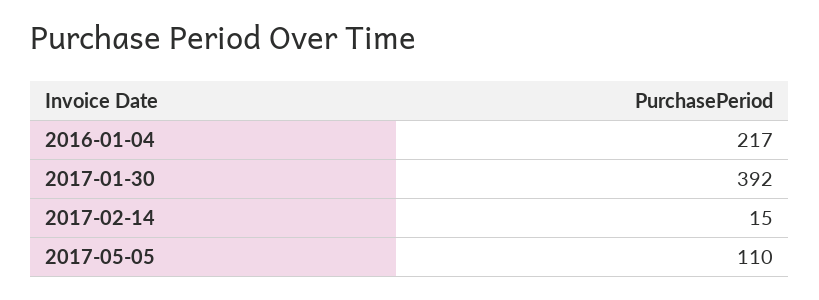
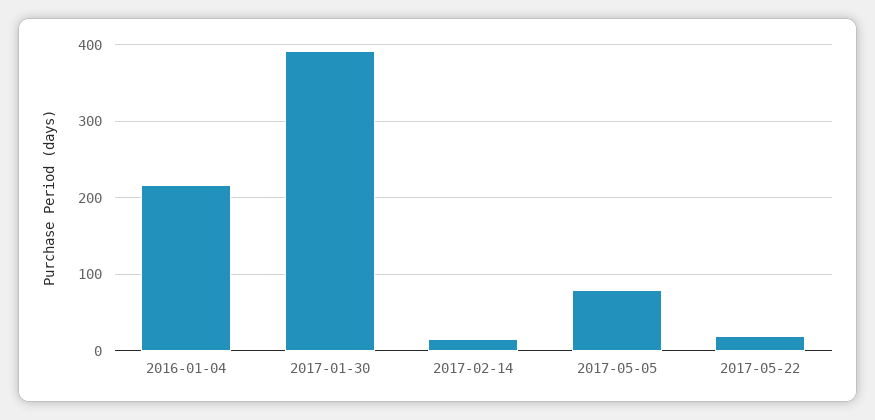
2017-05-05: 110 -> 80
2017-05-22: none -> 20

